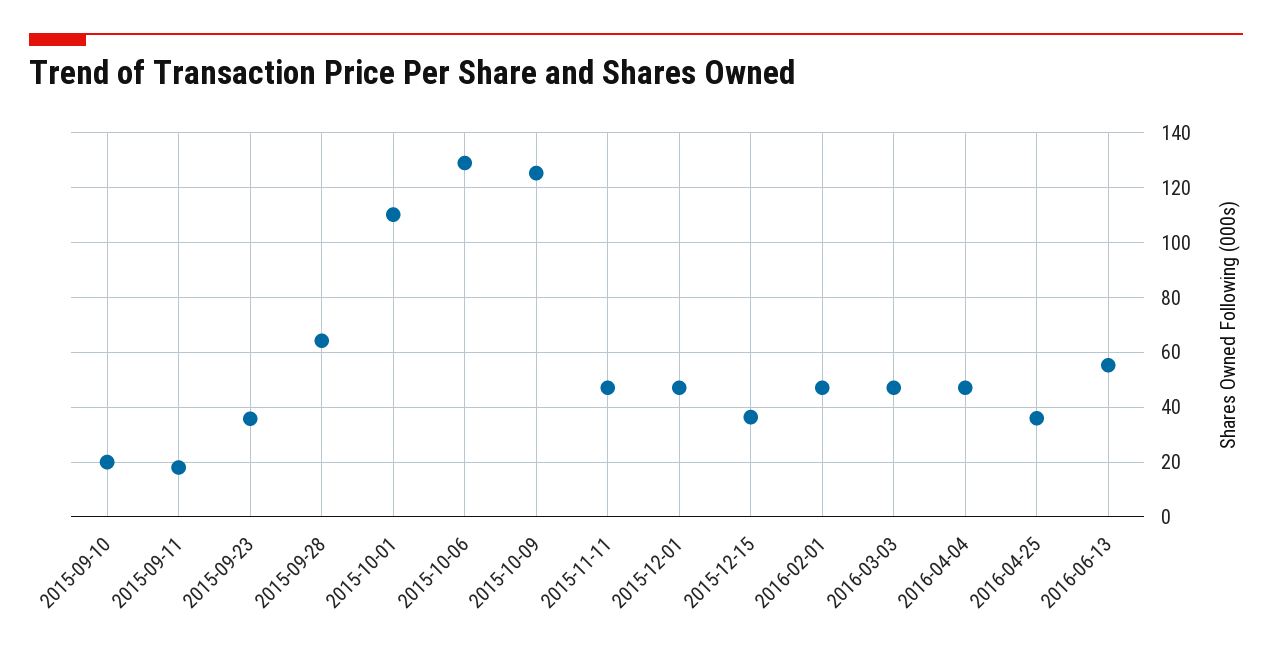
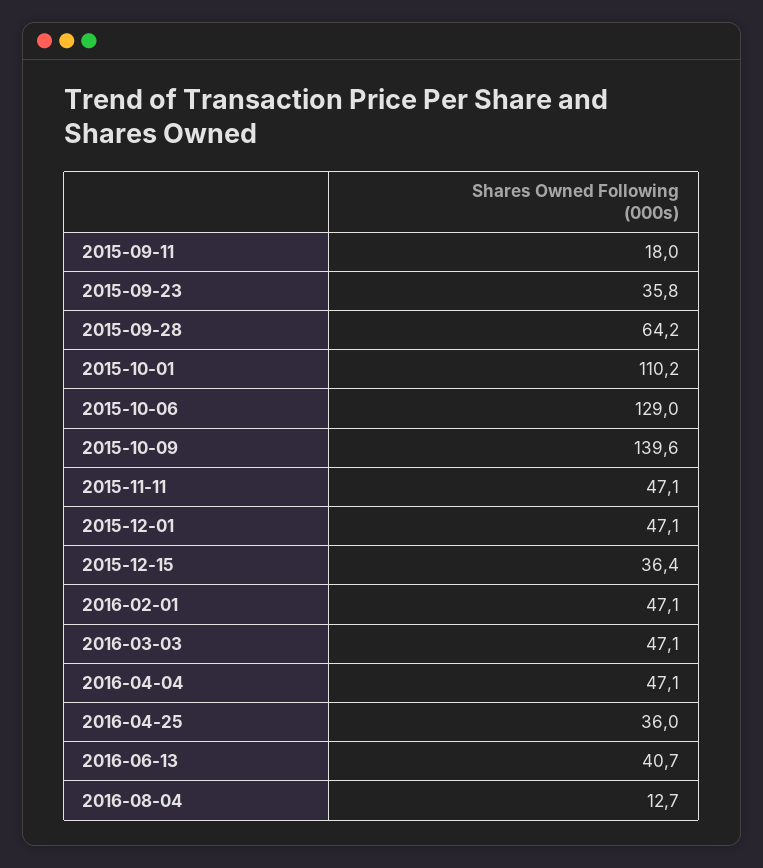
2015-09-10: 20 -> none
2015-10-09: 125 -> 139.6
2016-06-13: 55 -> 40.7
2016-08-04: none -> 12.7

